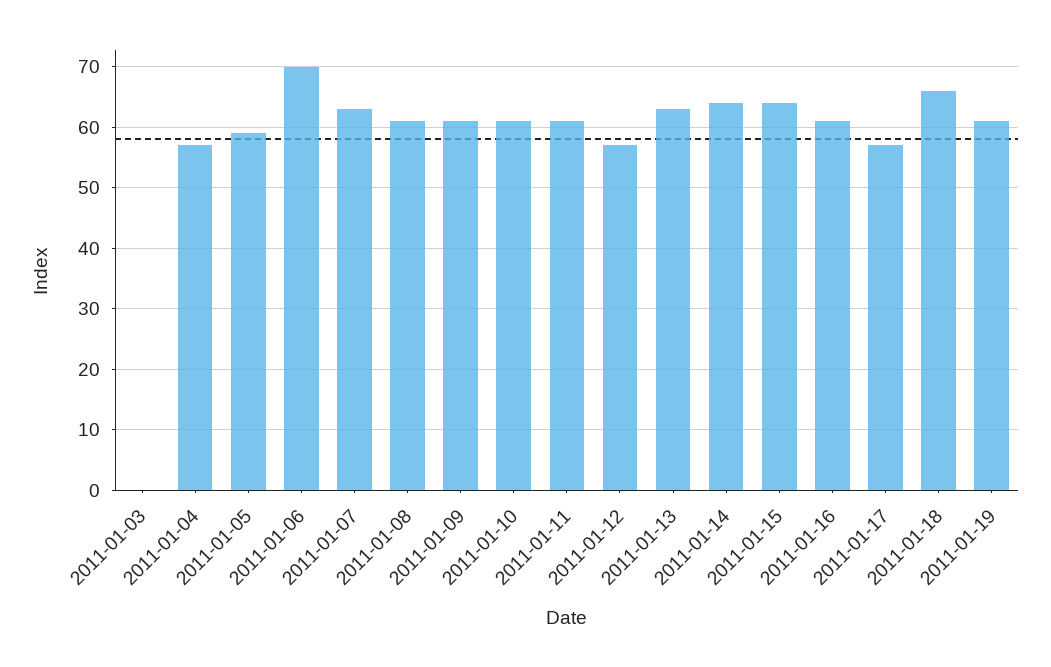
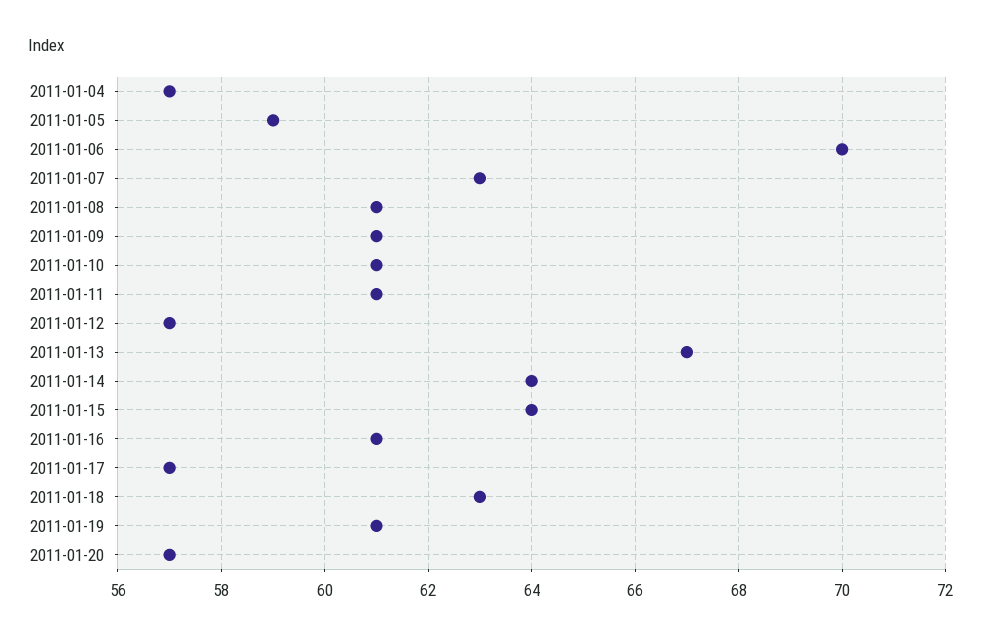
2011-01-03: 0 -> none
2011-01-13: 63 -> 67
2011-01-18: 66 -> 63
2011-01-20: none -> 57

